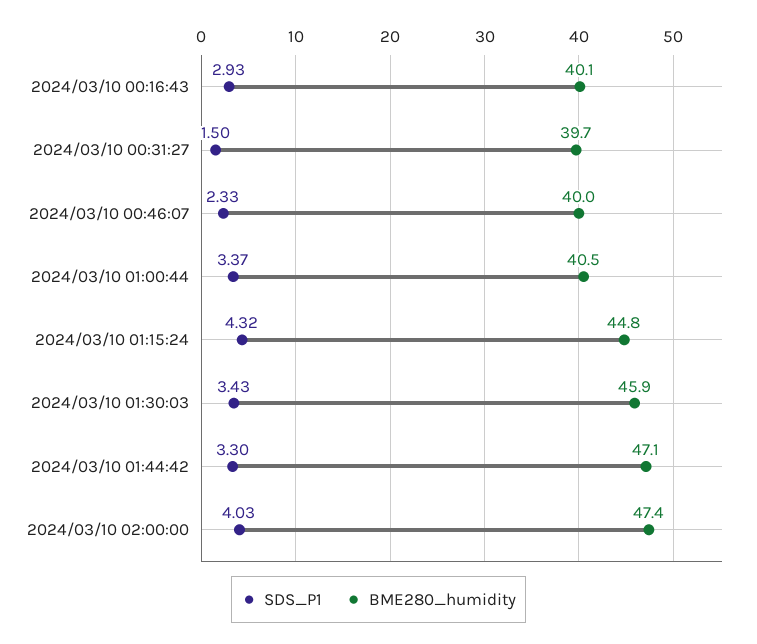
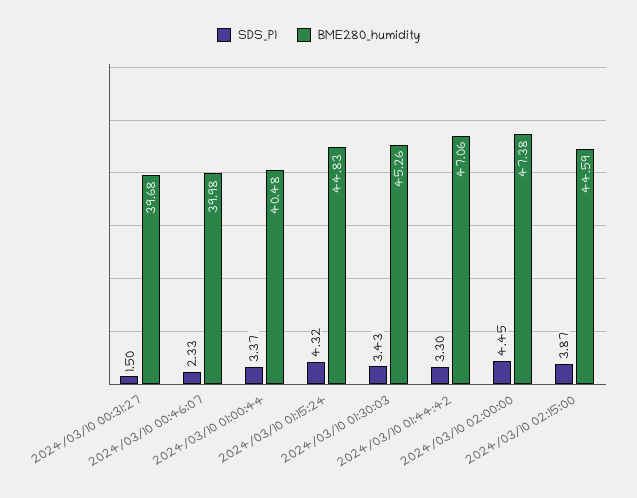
SDS_P1, 2024/03/10 00:16:43: 2.93 -> none
BME280_humidity, 2024/03/10 00:16:43: 40.1 -> none
BME280_humidity, 2024/03/10 01:30:03: 45.9 -> 45.26
SDS_P1, 2024/03/10 02:00:00: 4.03 -> 4.45
SDS_P1, 2024/03/10 02:15:00: none -> 3.87
BME280_humidity, 2024/03/10 02:15:00: none -> 44.59

